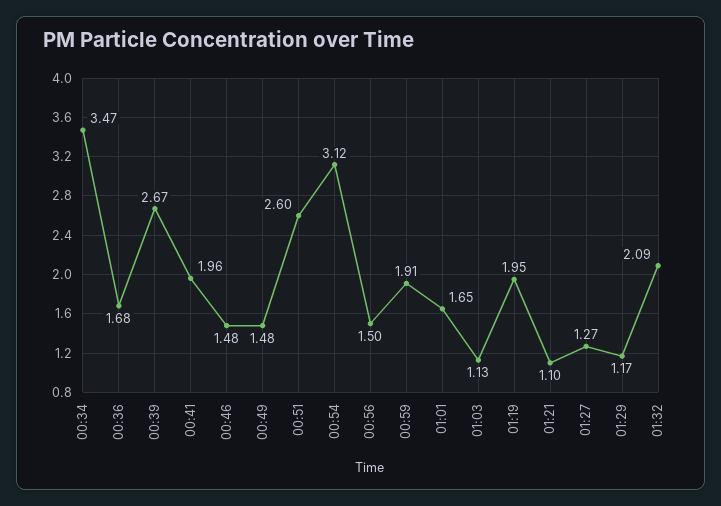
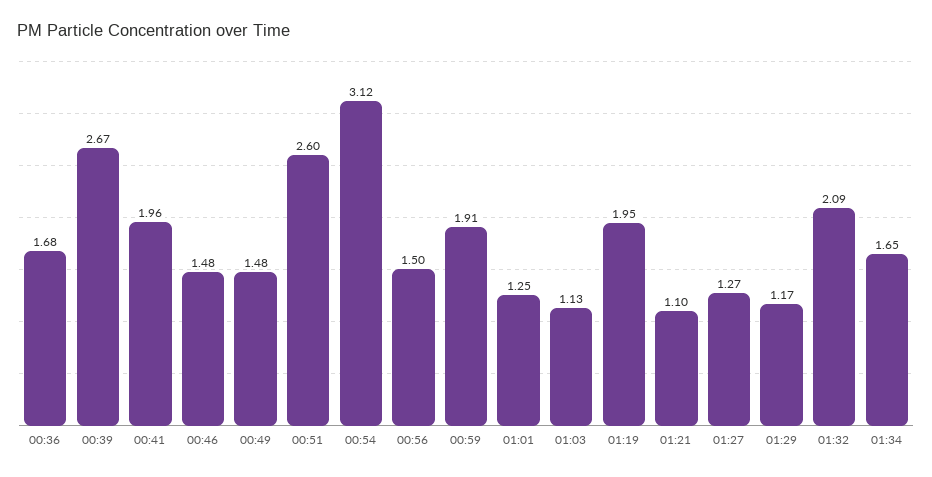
00:34: 3.47 -> none
01:01: 1.65 -> 1.25
01:34: none -> 1.65

